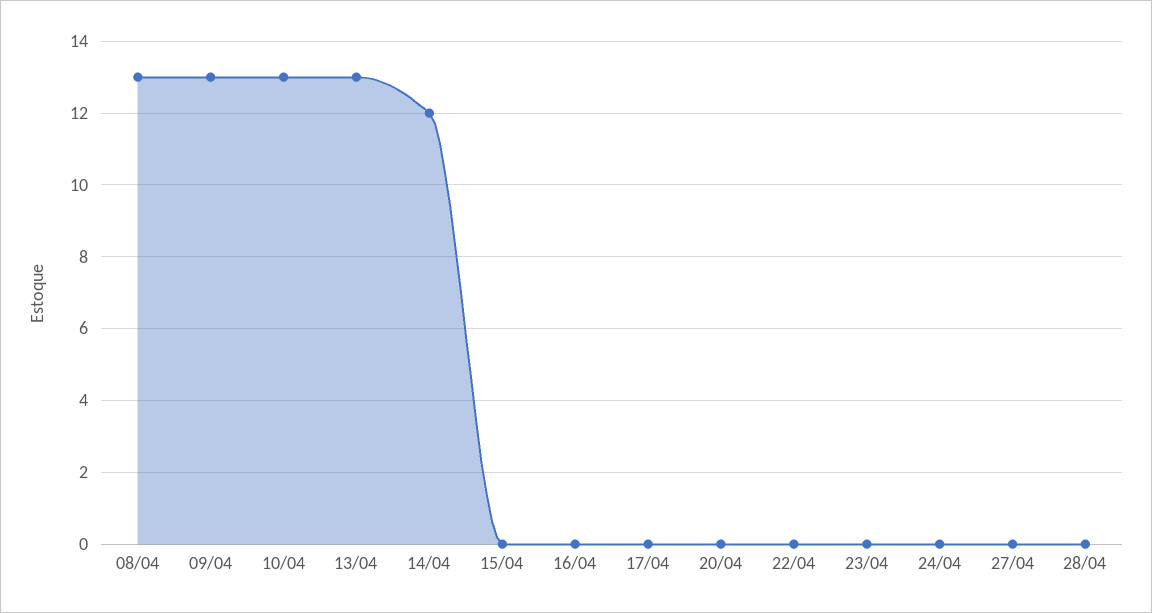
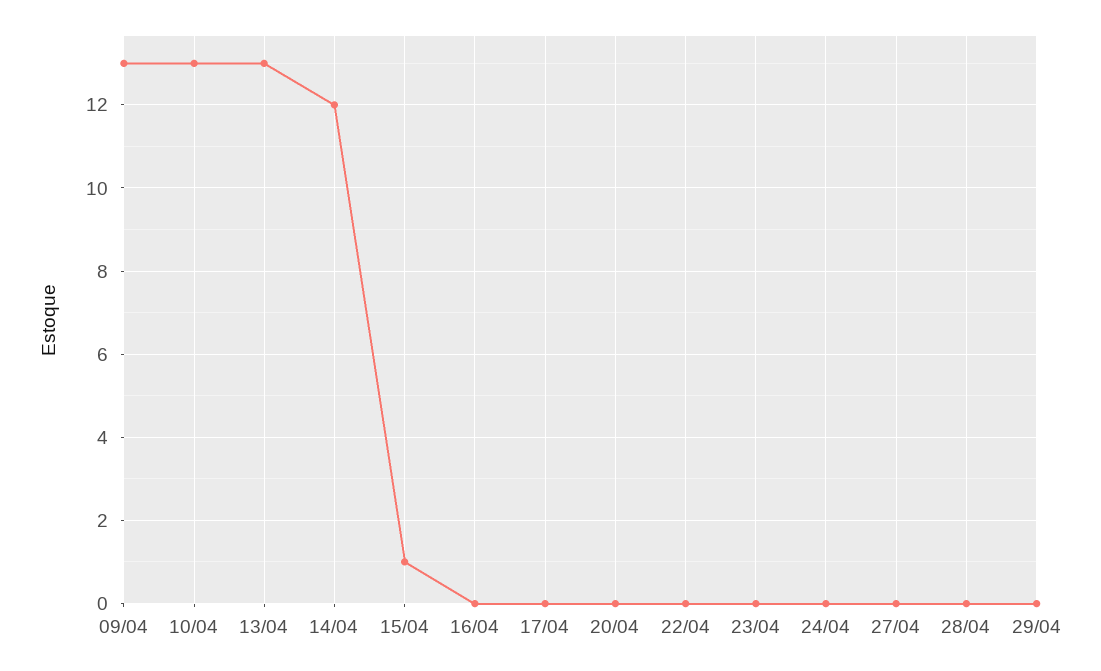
08/04: 13 -> none
15/04: 0 -> 1
29/04: none -> 0

